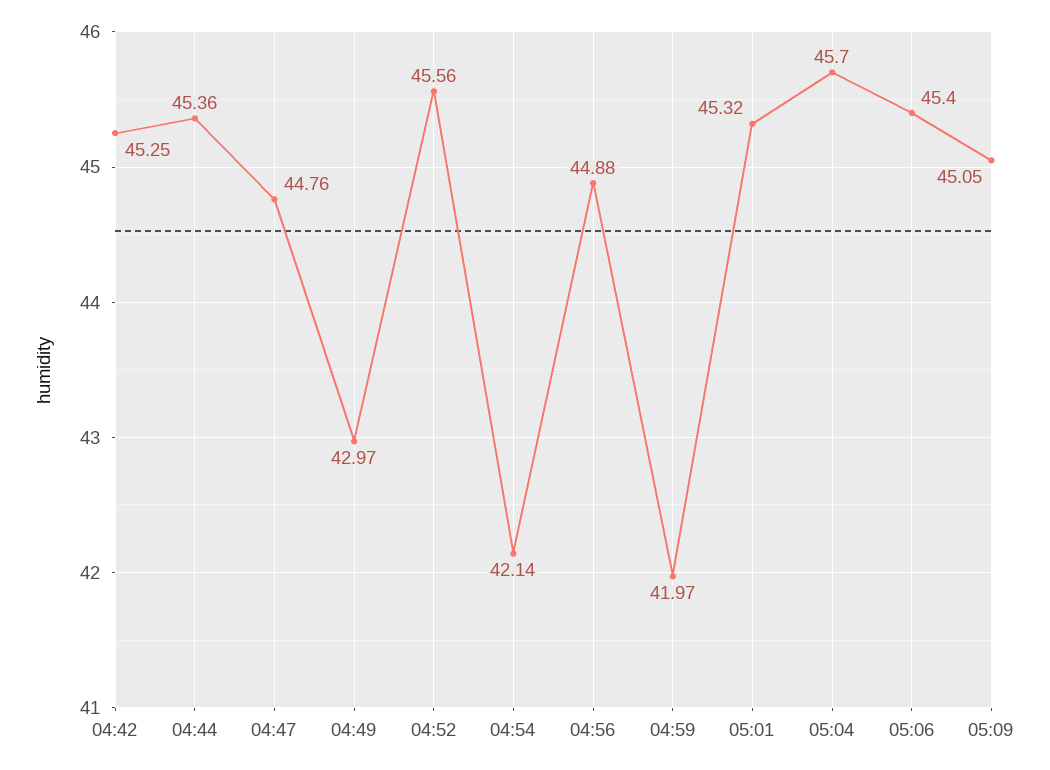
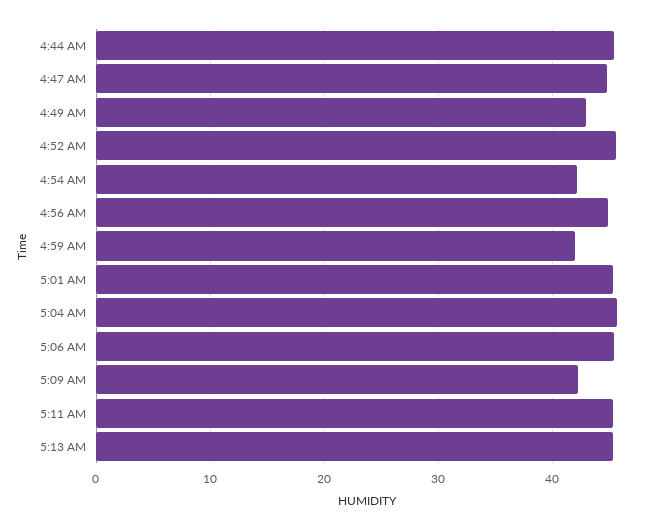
04:42: 45.25 -> none
05:09: 45.05 -> 42
5:11 AM: none -> 45
5:13 AM: none -> 45

